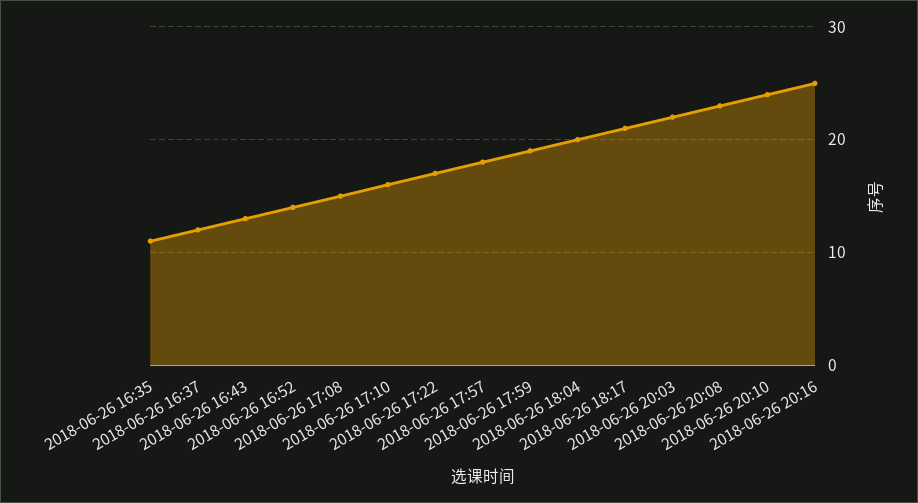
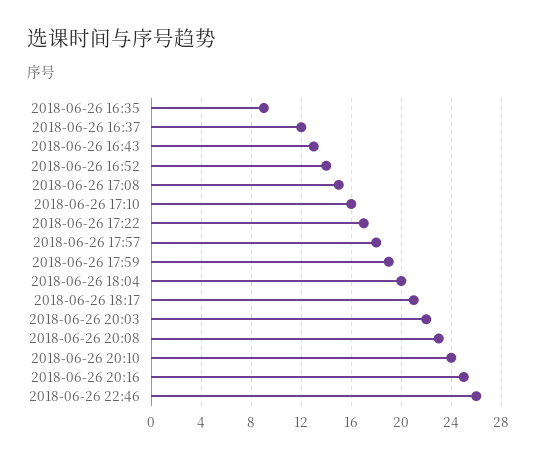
2018-06-26 16:35: 11 -> 9
2018-06-26 22:46: none -> 26

